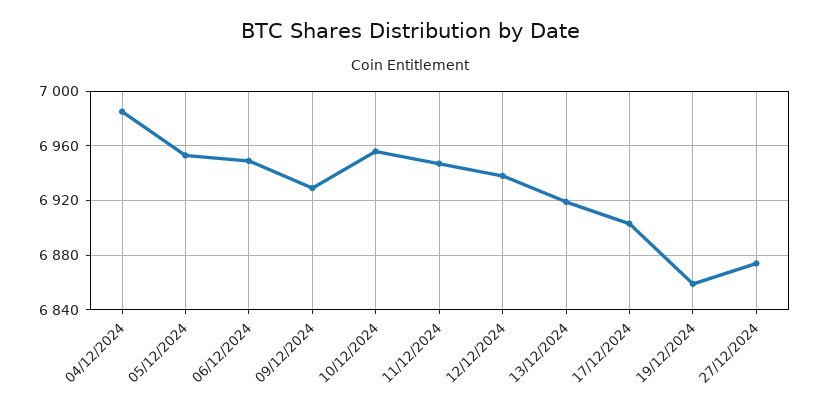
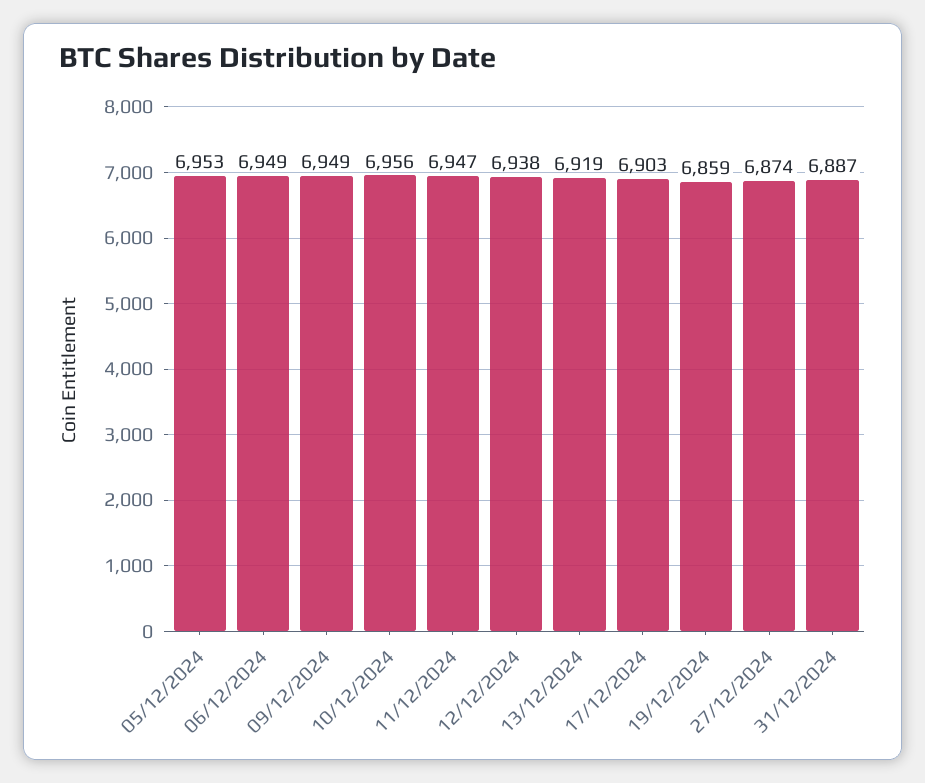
04/12/2024: 6985 -> none
09/12/2024: 6930 -> 6949
31/12/2024: none -> 6887

